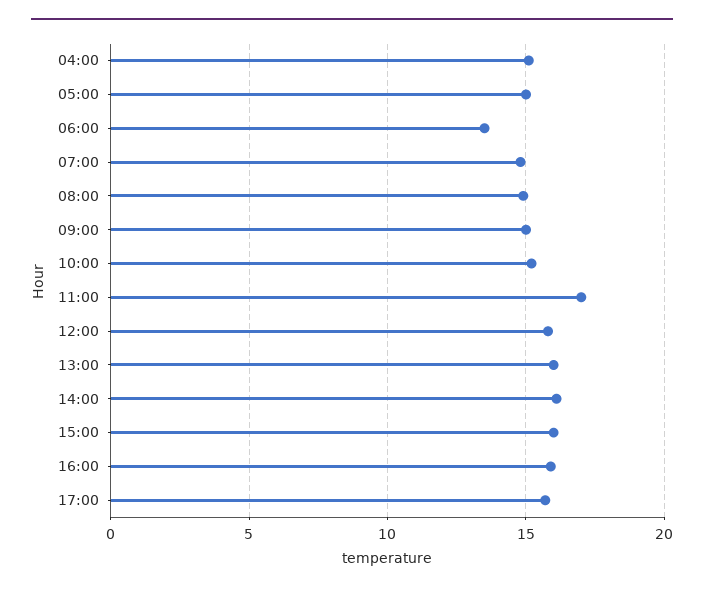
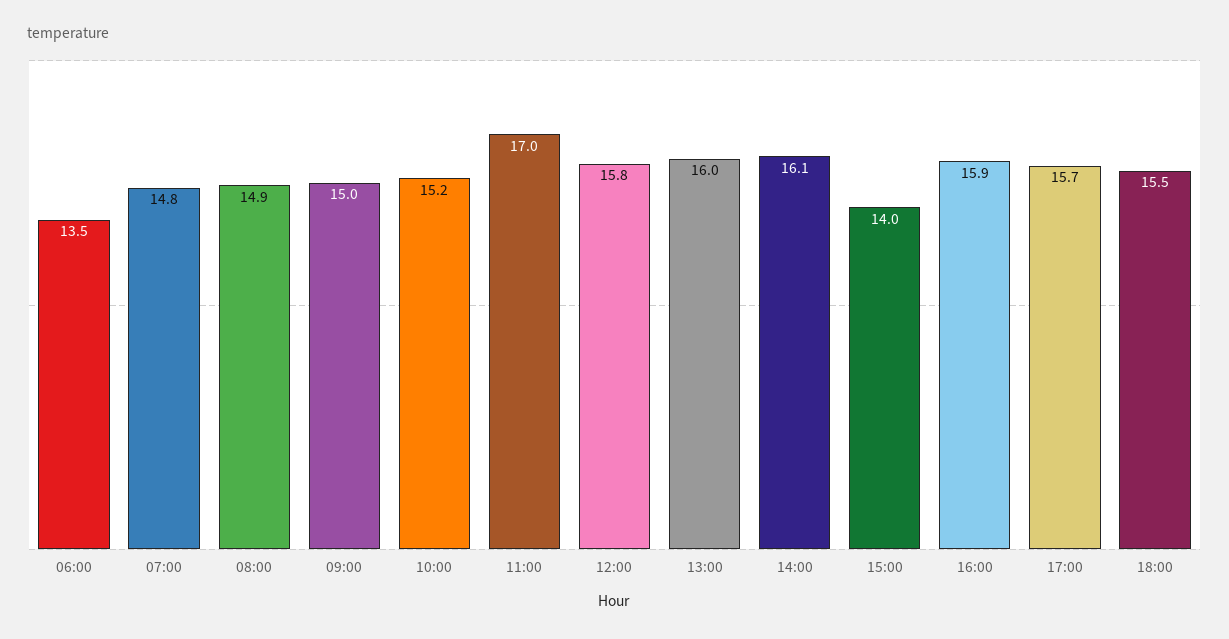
04:00: 15 -> none
05:00: 15 -> none
15:00: 16 -> 14
18:00: none -> 15.5

